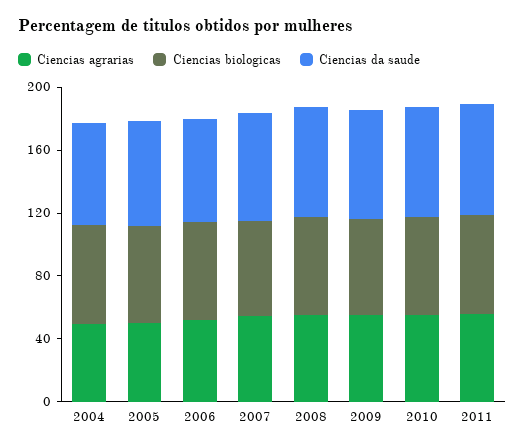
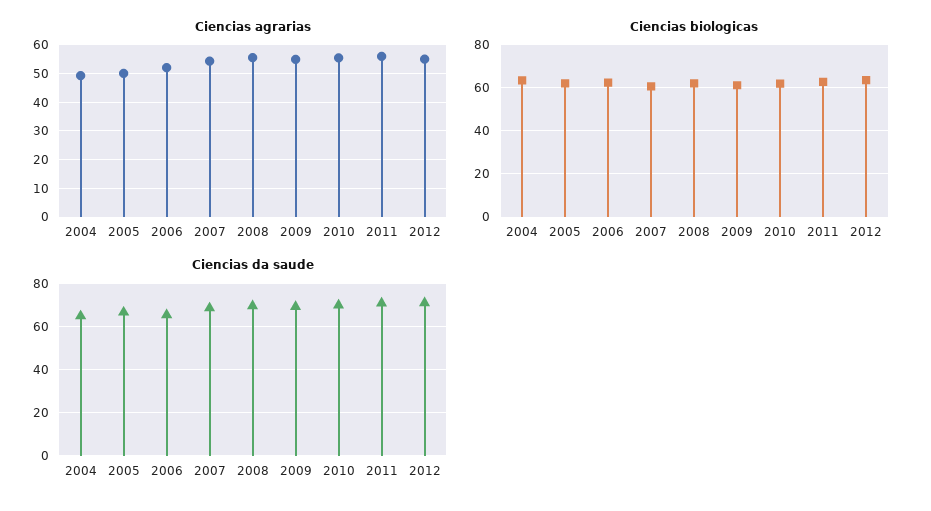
Ciencias agrarias, 2012: none -> 55
Ciencias biologicas, 2012: none -> 65
Ciencias da saude, 2012: none -> 70

